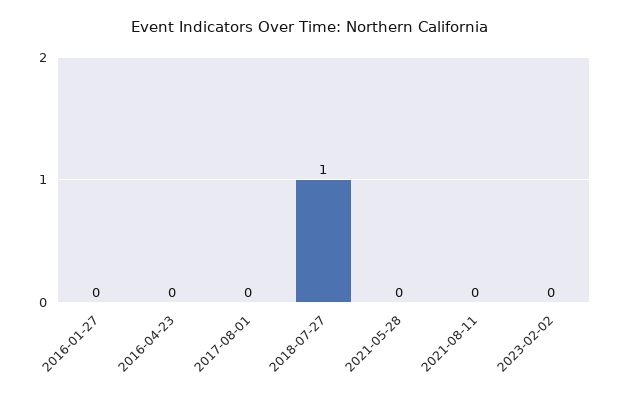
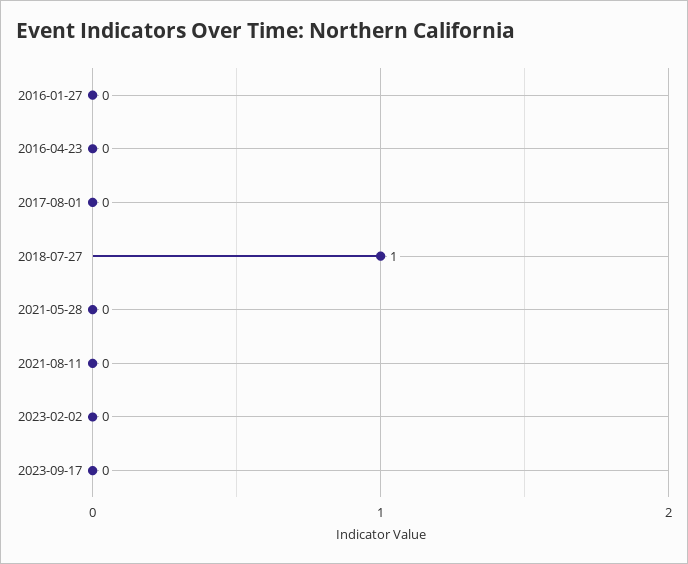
2023-09-17: none -> 0

